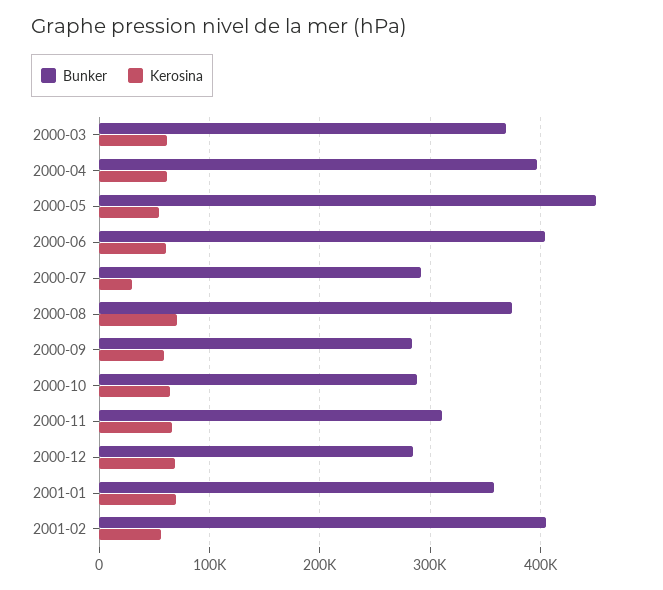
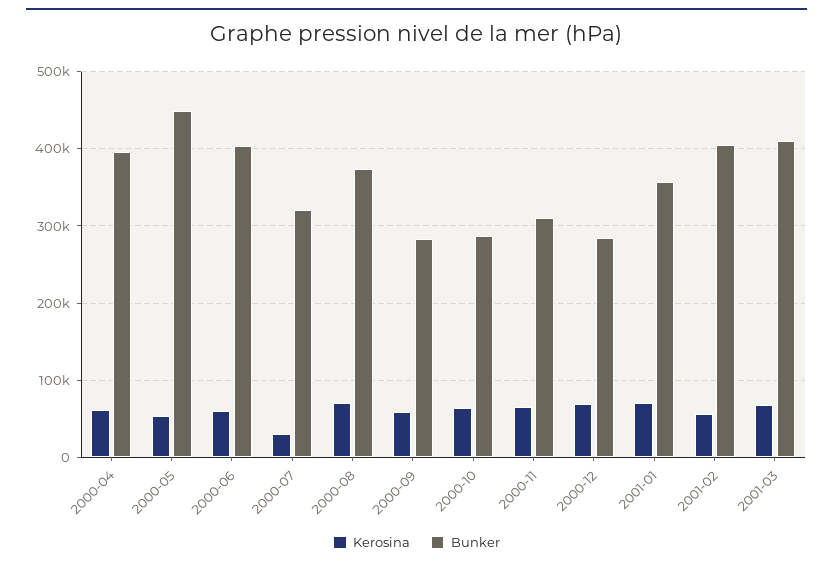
Bunker, 2000-03: 370000 -> none
Kerosina, 2000-03: 60000 -> none
Bunker, 2000-07: 290000 -> 320000
Kerosina, 2001-03: none -> 70000
Bunker, 2001-03: none -> 410000

